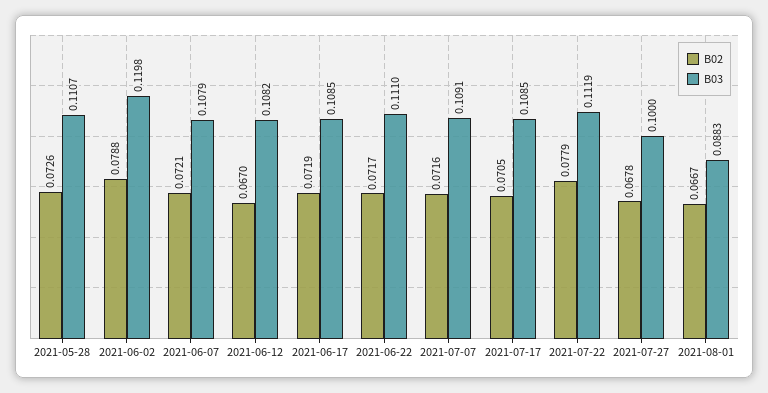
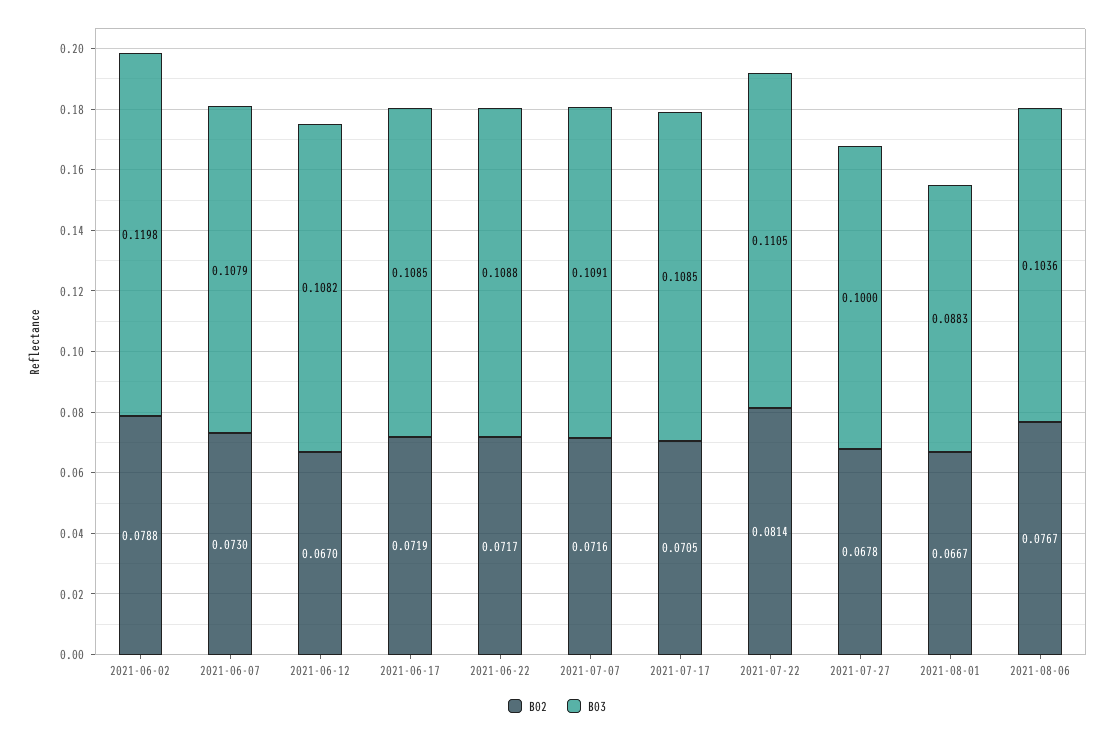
B02, 2021-05-28: 0.0726 -> none
B03, 2021-05-28: 0.1107 -> none
B02, 2021-06-07: 0.0721 -> 0.073
B03, 2021-06-22: 0.111 -> 0.1088
B02, 2021-07-22: 0.0779 -> 0.0814
B03, 2021-07-22: 0.1119 -> 0.1105
B02, 2021-08-06: none -> 0.0767
B03, 2021-08-06: none -> 0.1036

